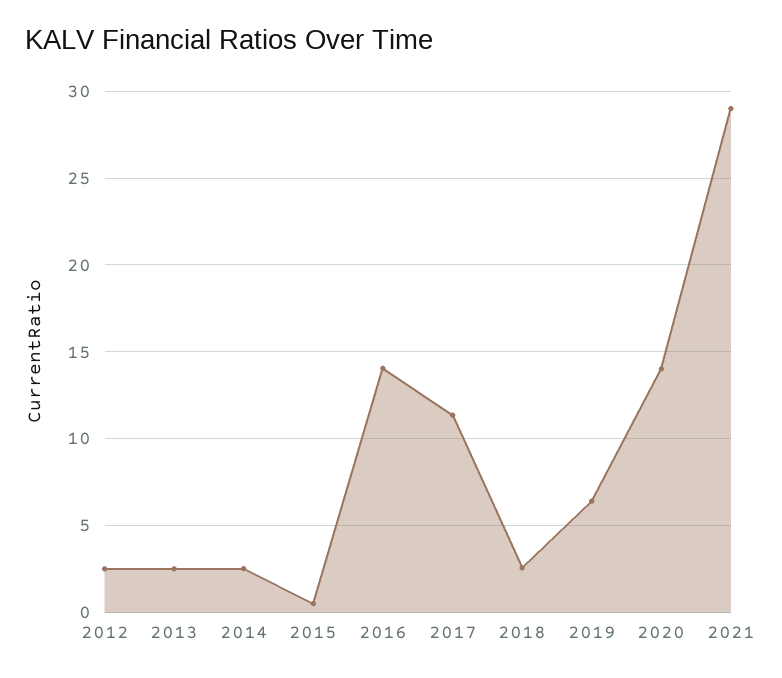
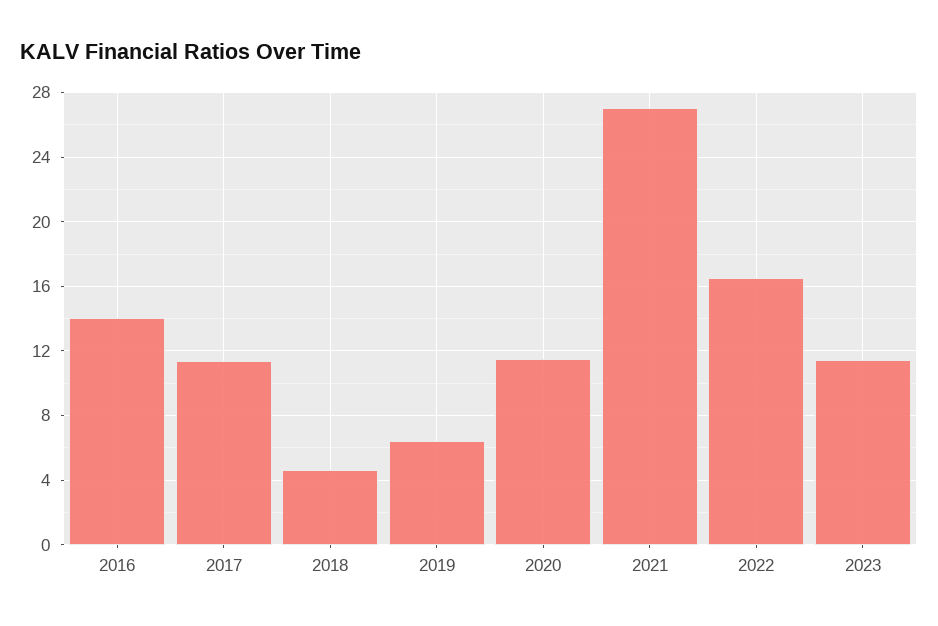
2012: 2.5 -> none
2013: 2.5 -> none
2014: 2.5 -> none
2015: 0.5 -> none
2018: 2.5 -> 4.5
2020: 14 -> 11.5
2021: 29 -> 27
2022: none -> 16.5
2023: none -> 11.5

